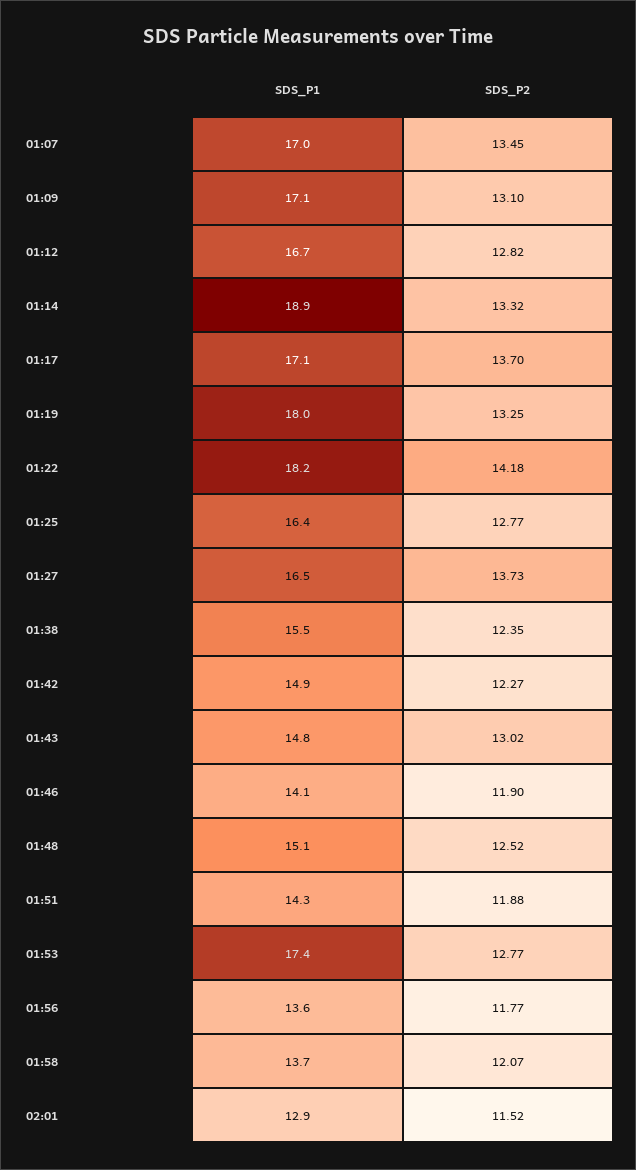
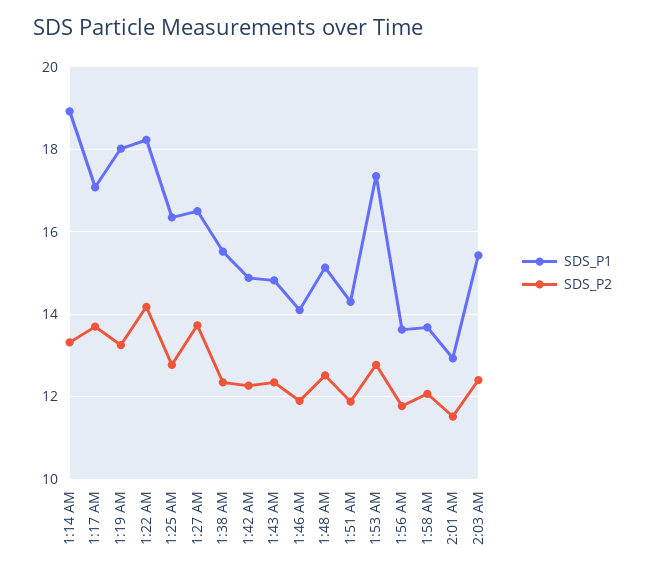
SDS_P1, 01:07: 17 -> none
SDS_P2, 01:07: 13.45 -> none
SDS_P1, 01:09: 17.1 -> none
SDS_P2, 01:09: 13.1 -> none
SDS_P1, 01:12: 16.7 -> none
SDS_P2, 01:12: 12.82 -> none
SDS_P2, 01:43: 13.02 -> 12.4
SDS_P1, 2:03 AM: none -> 15.4
SDS_P2, 2:03 AM: none -> 12.4

